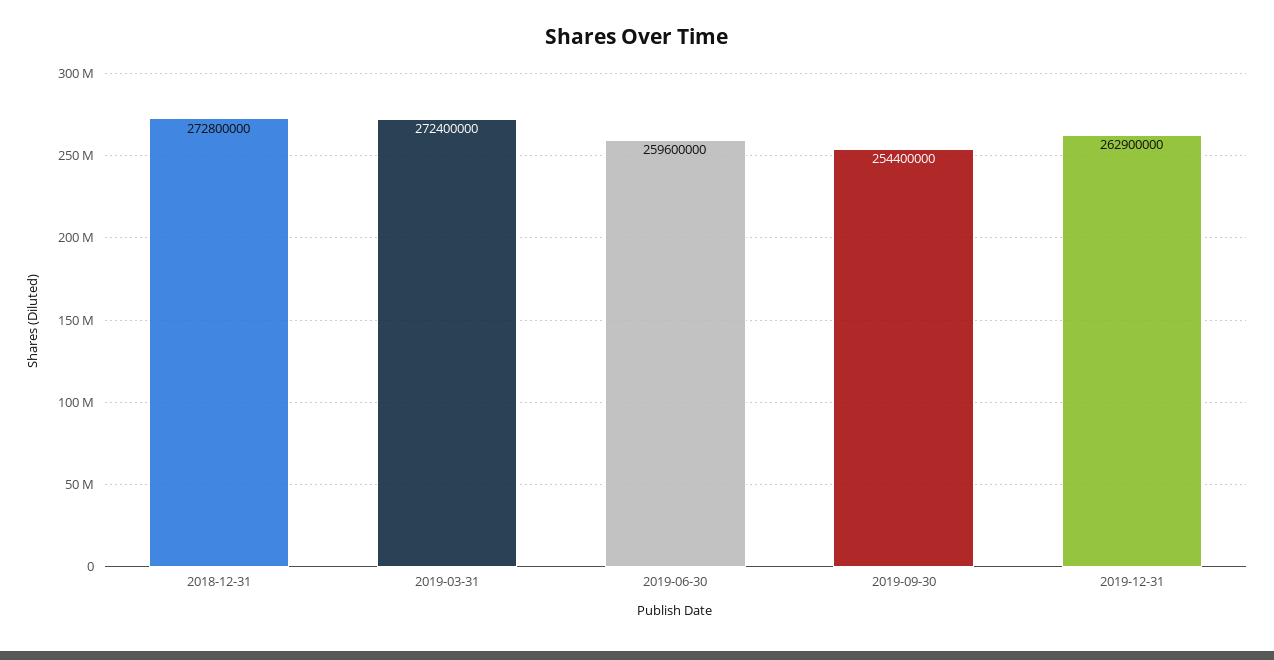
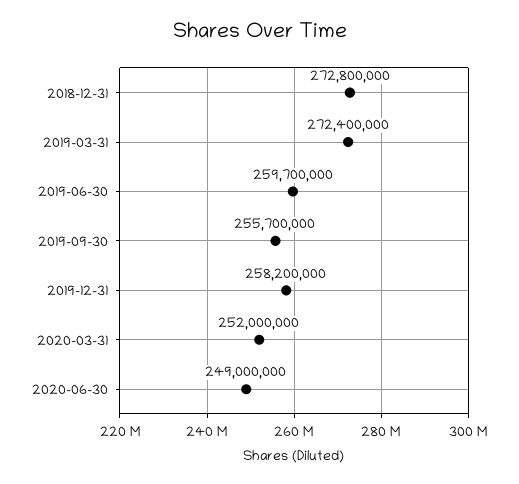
2019-06-30: 259600000 -> 259700000
2019-09-30: 254400000 -> 255700000
2019-12-31: 262900000 -> 258200000
2020-03-31: none -> 252000000
2020-06-30: none -> 249000000

